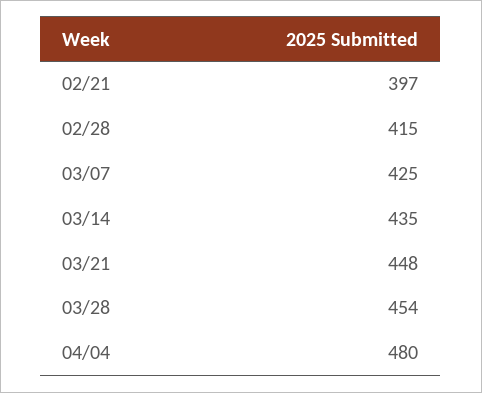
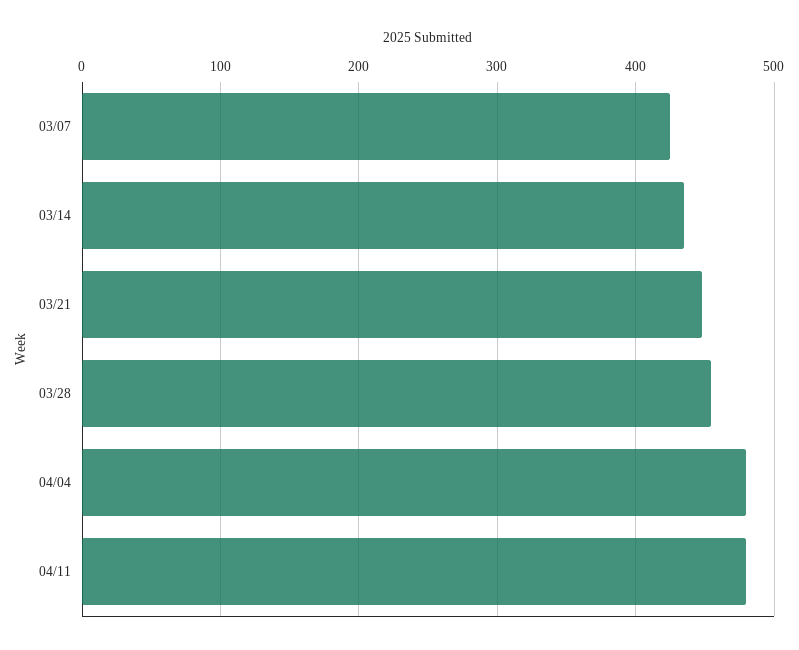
02/21: 397 -> none
02/28: 415 -> none
04/11: none -> 480

